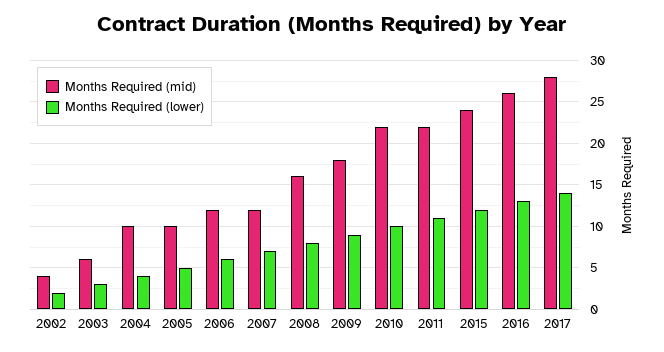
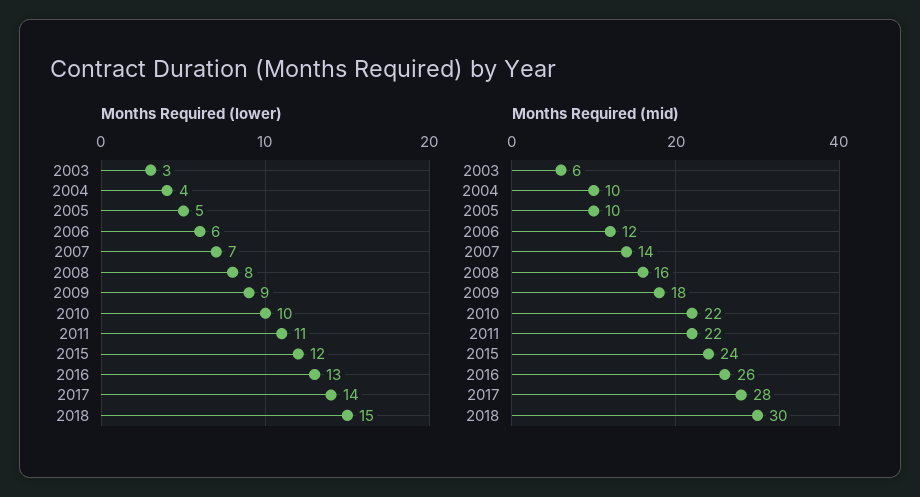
Months Required (mid), 2002: 4 -> none
Months Required (lower), 2002: 2 -> none
Months Required (mid), 2007: 12 -> 14
Months Required (lower), 2018: none -> 15
Months Required (mid), 2018: none -> 30

